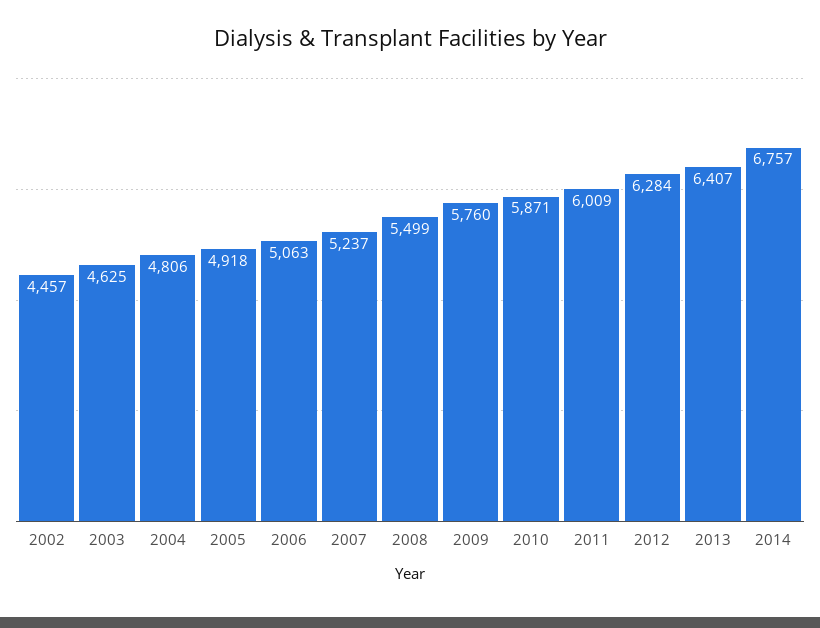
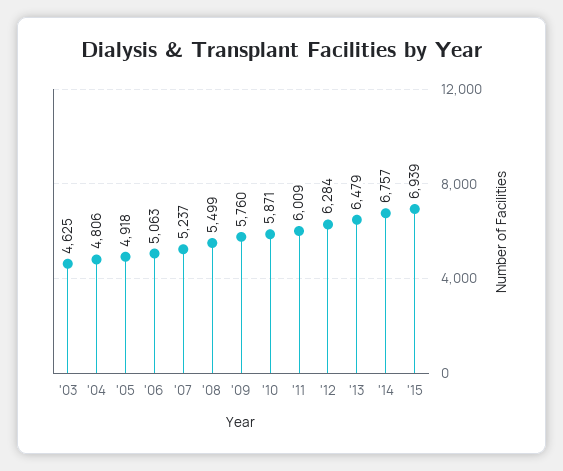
2002: 4457 -> none
2013: 6407 -> 6479
'15: none -> 6939

